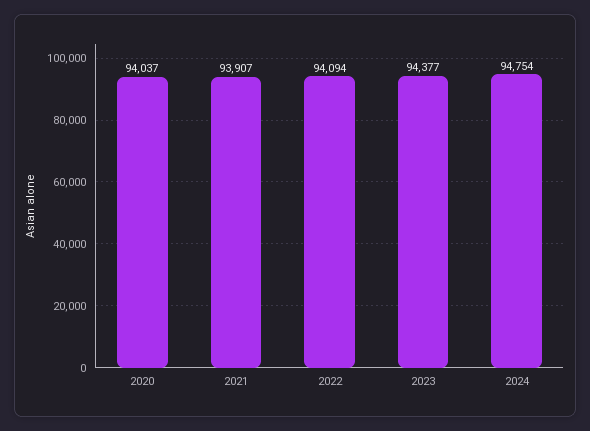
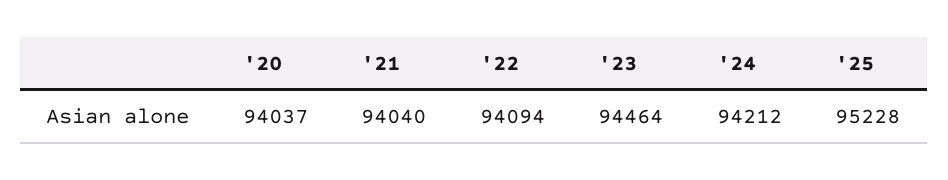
2021: 93907 -> 94040
2023: 94377 -> 94464
2024: 94754 -> 94212
'25: none -> 95228

